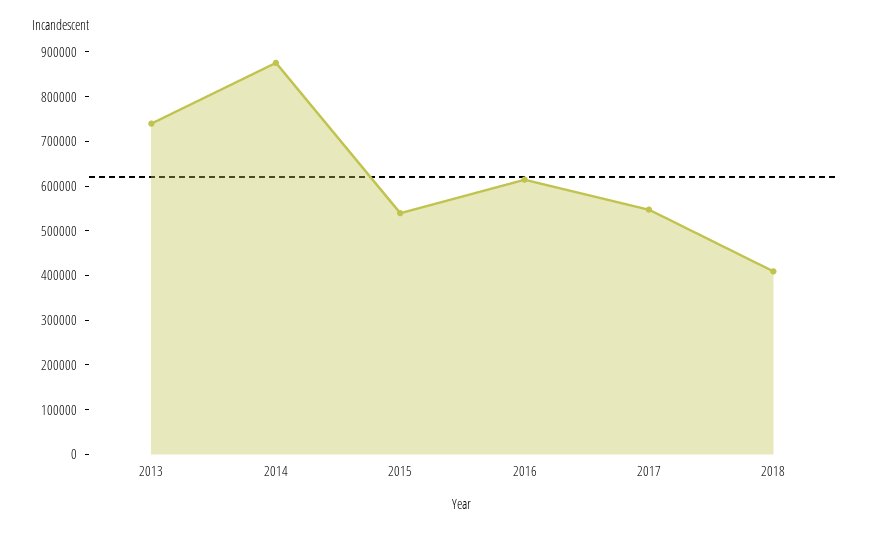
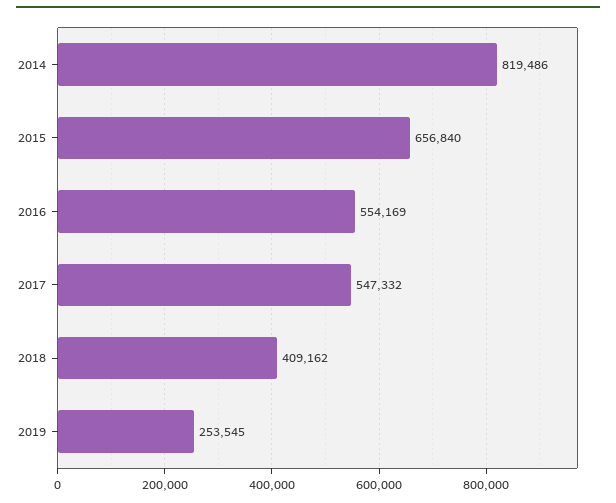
2013: 740000 -> none
2014: 880000 -> 819486
2015: 540000 -> 656840
2016: 620000 -> 554169
2019: none -> 253545

